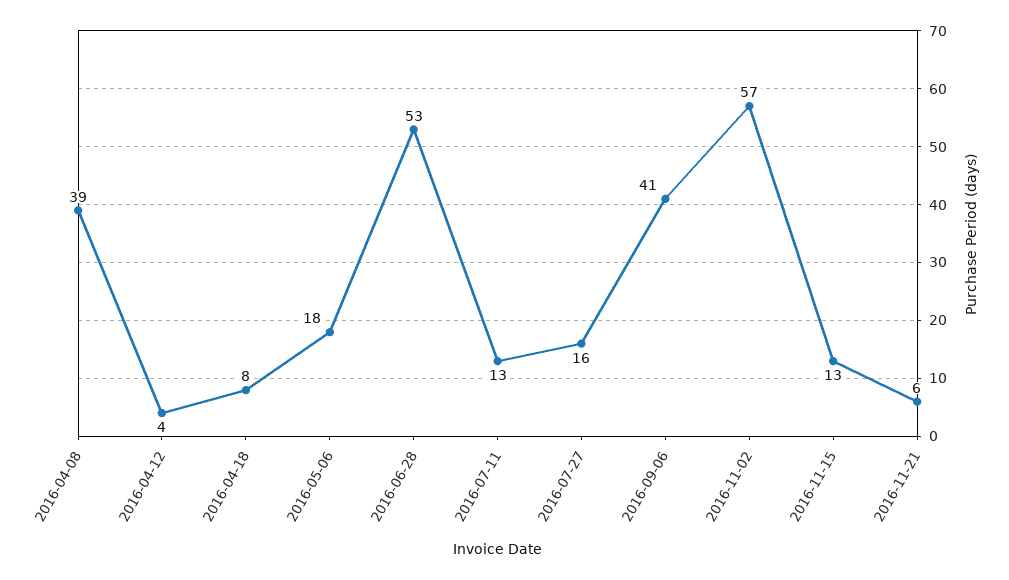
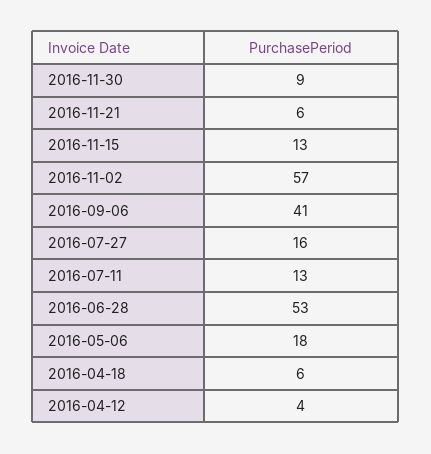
2016-04-08: 39 -> none
2016-04-18: 8 -> 6
2016-11-30: none -> 9

